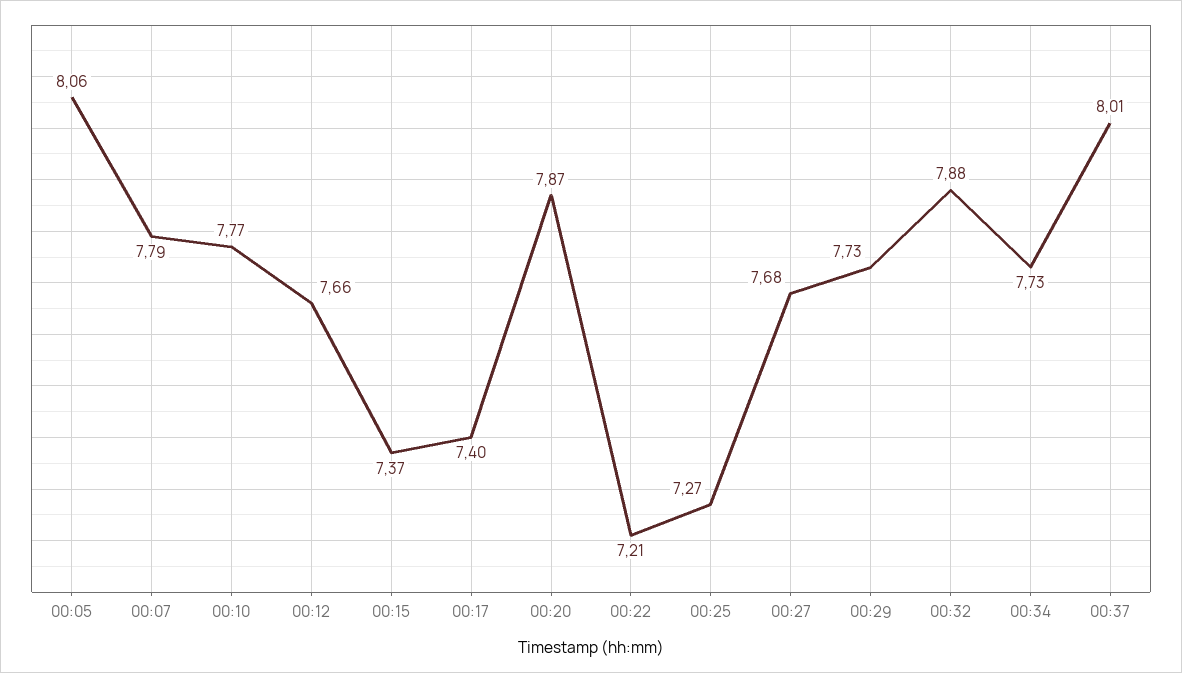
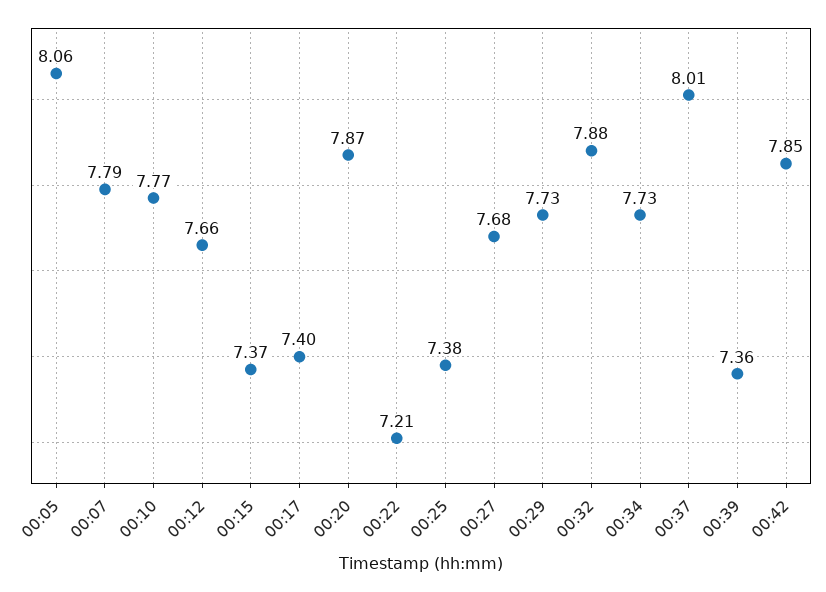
00:25: 7.27 -> 7.38
00:39: none -> 7.36
00:42: none -> 7.85

